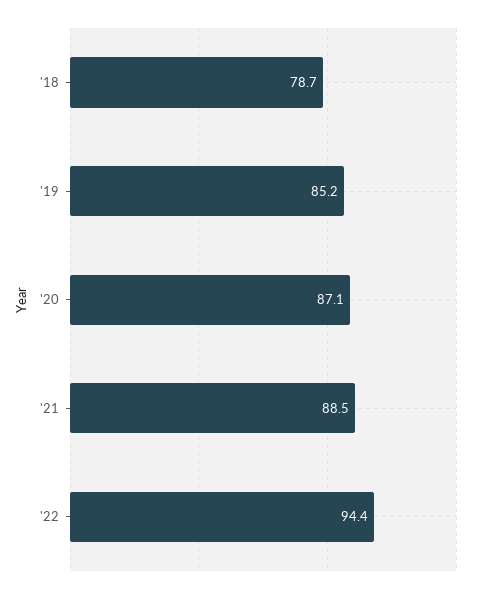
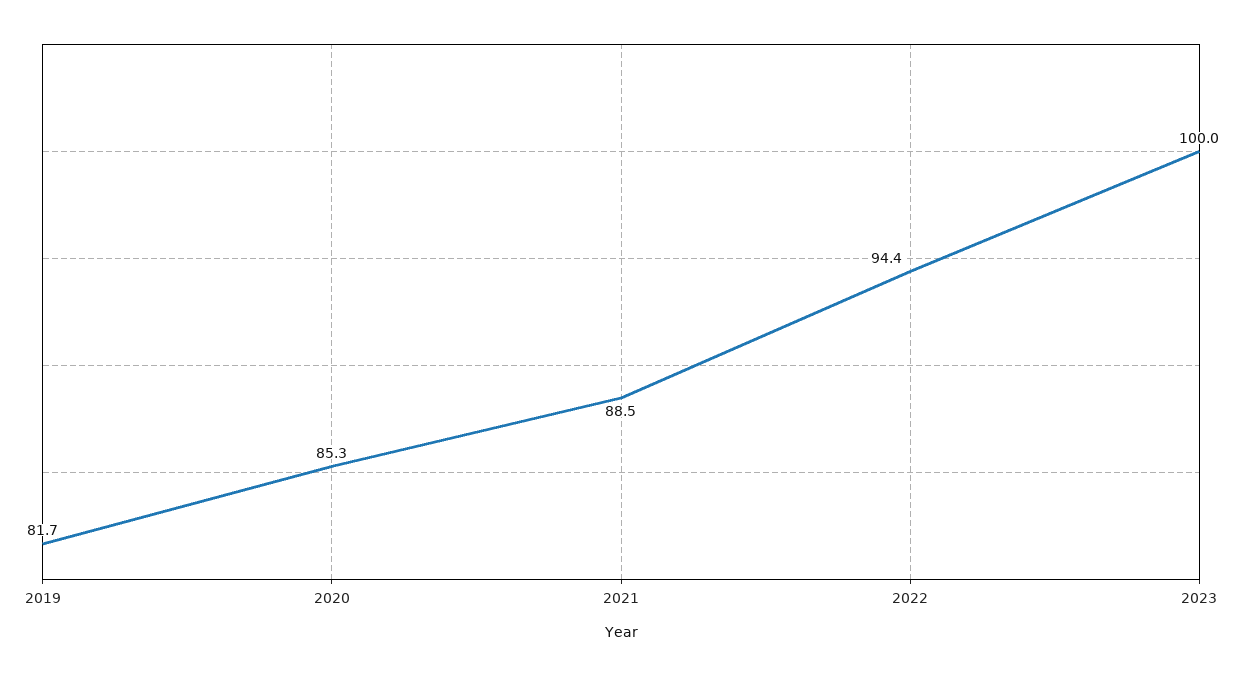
'18: 78.7 -> none
'19: 85.2 -> 81.7
'20: 87.1 -> 85.3
2023: none -> 100

